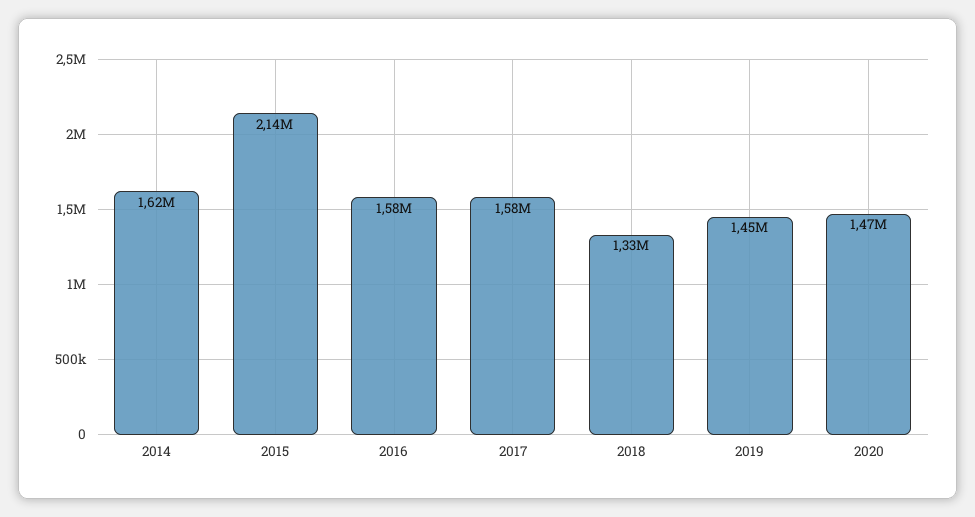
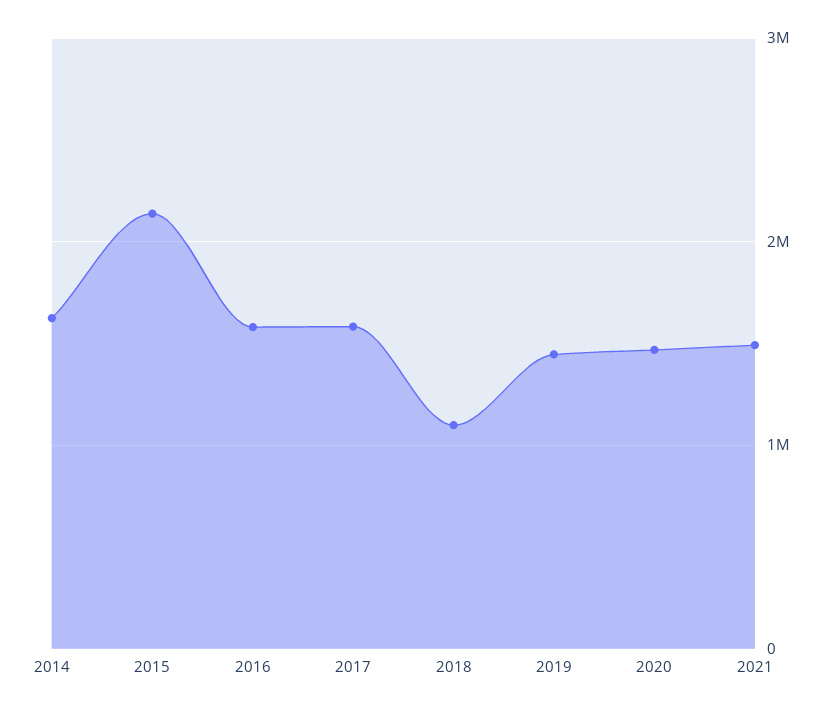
2018: 1330000 -> 1100000
2021: none -> 1500000

